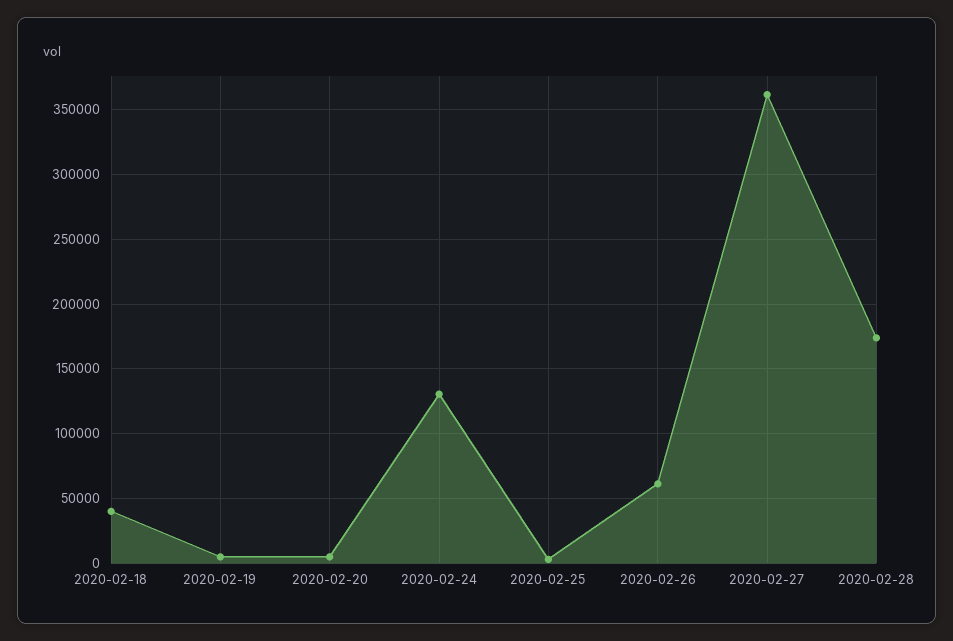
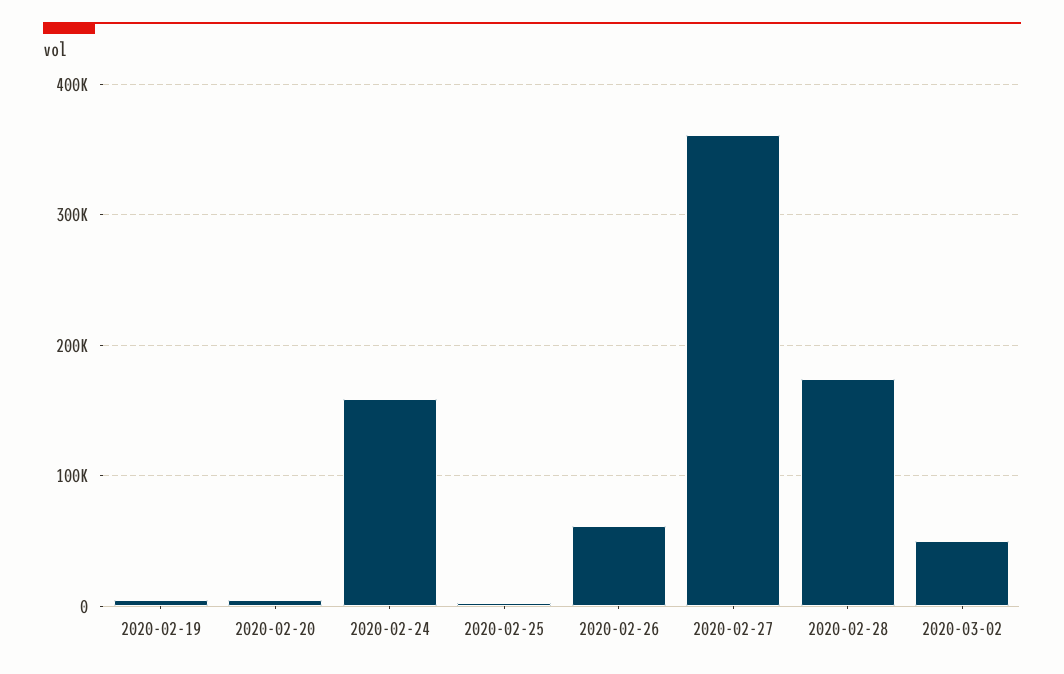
2020-02-18: 40000 -> none
2020-02-24: 130000 -> 160000
2020-03-02: none -> 50000

